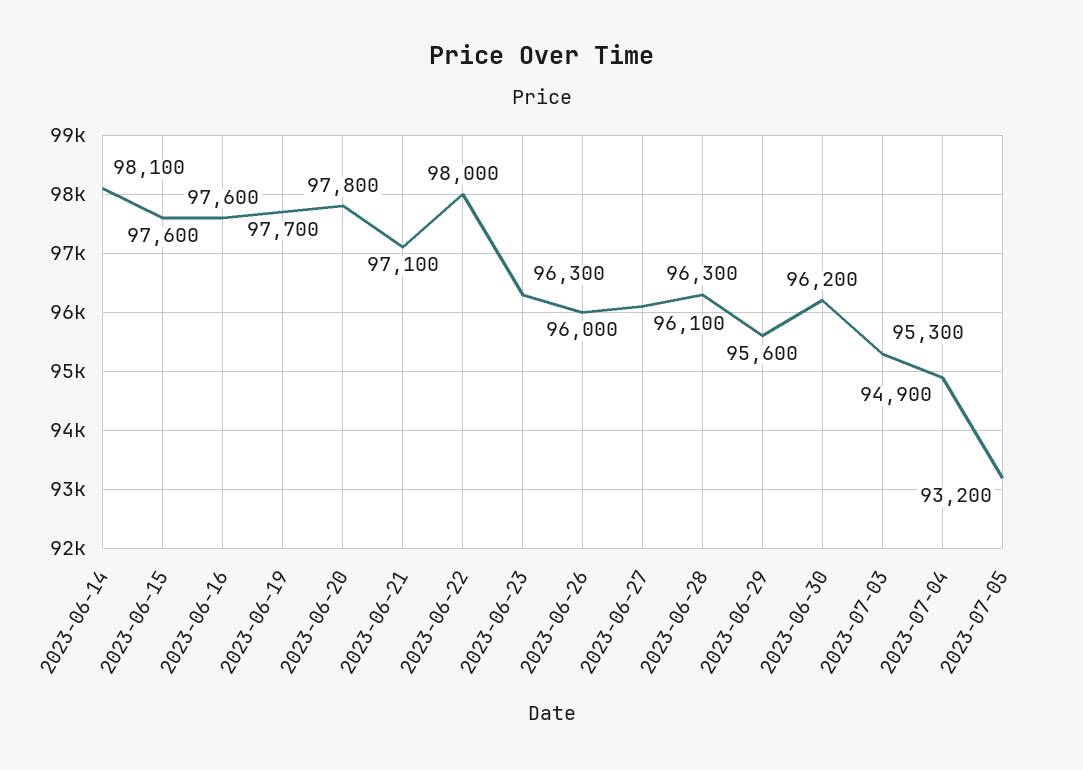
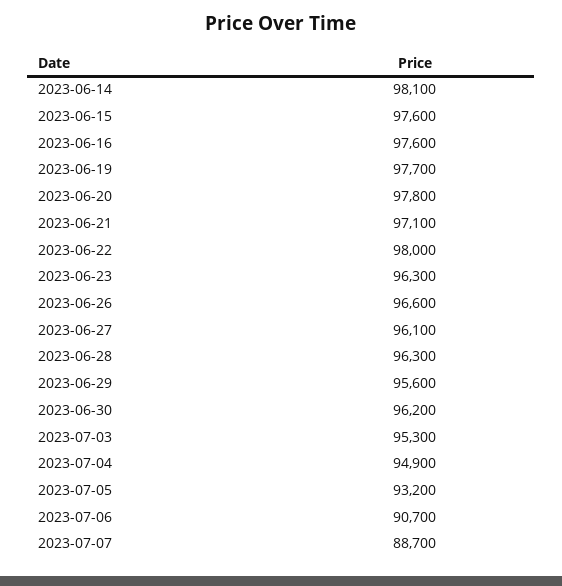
2023-06-26: 96000 -> 96600
2023-07-06: none -> 90700
2023-07-07: none -> 88700

